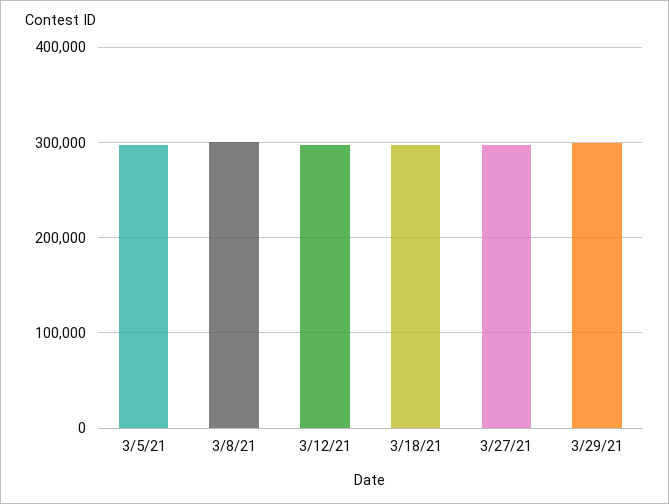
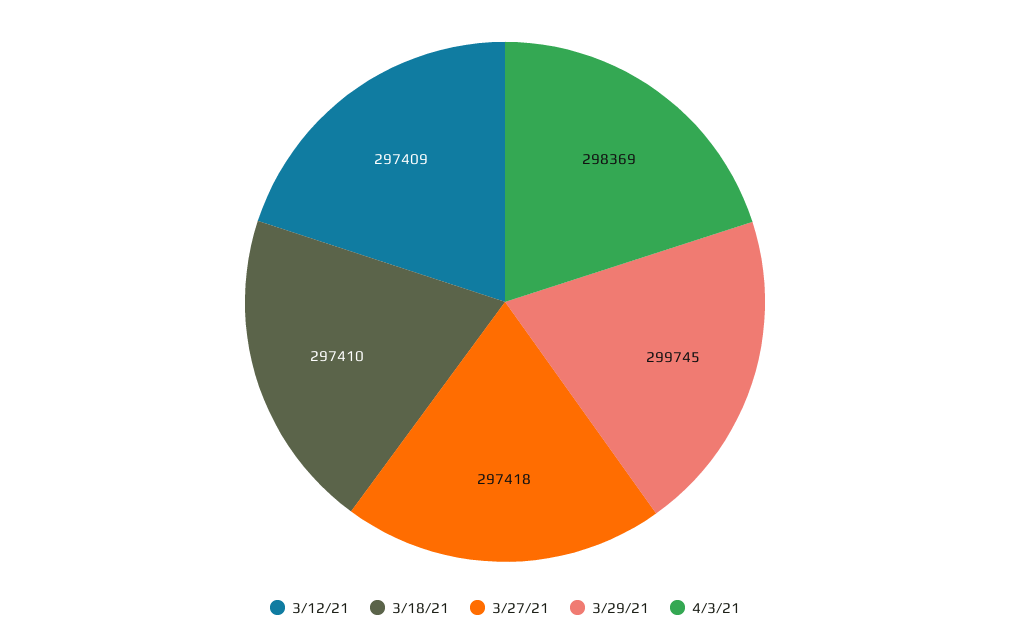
3/5/21: 300000 -> none
3/8/21: 300000 -> none
4/3/21: none -> 298369

